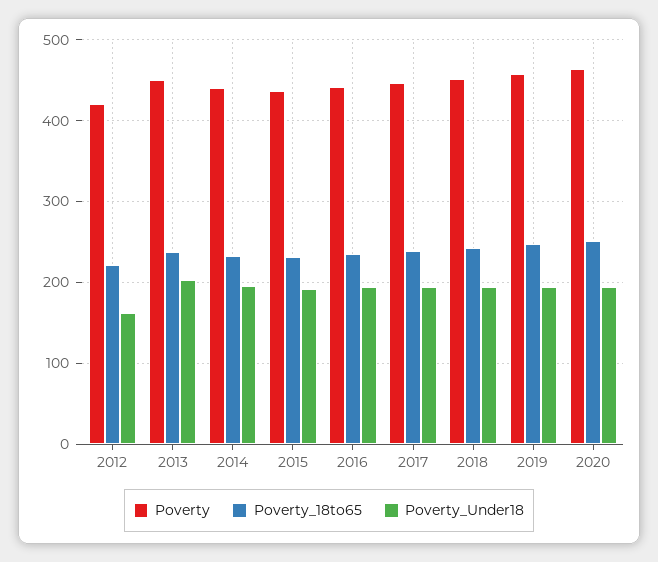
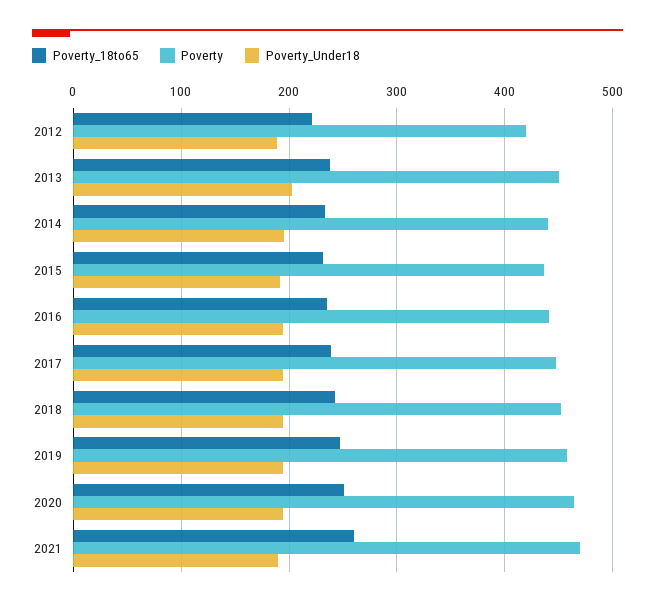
Poverty_Under18, 2012: 160 -> 190
Poverty_18to65, 2021: none -> 260
Poverty, 2021: none -> 470
Poverty_Under18, 2021: none -> 190

